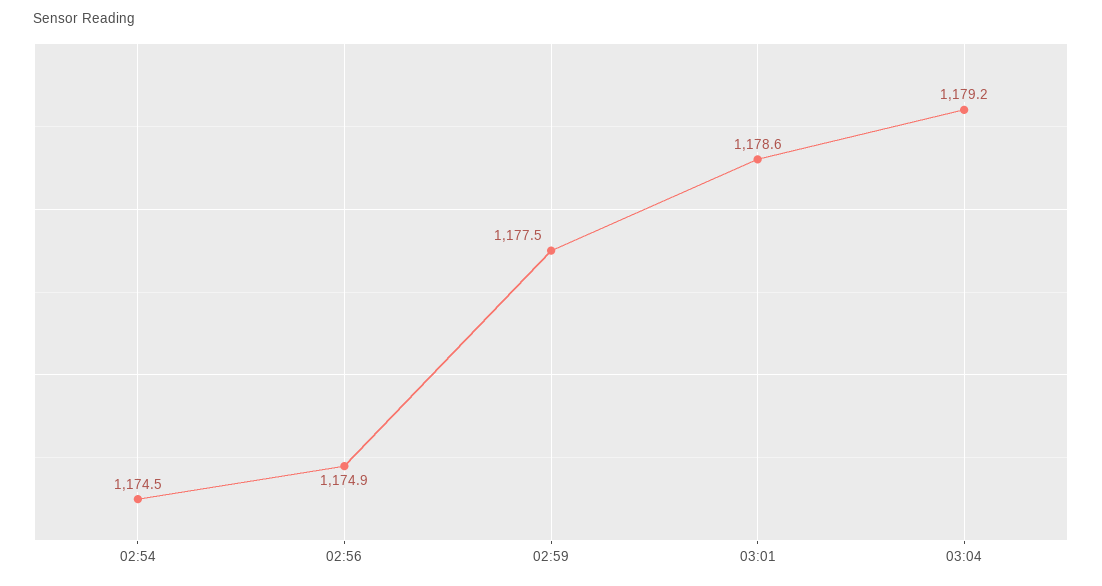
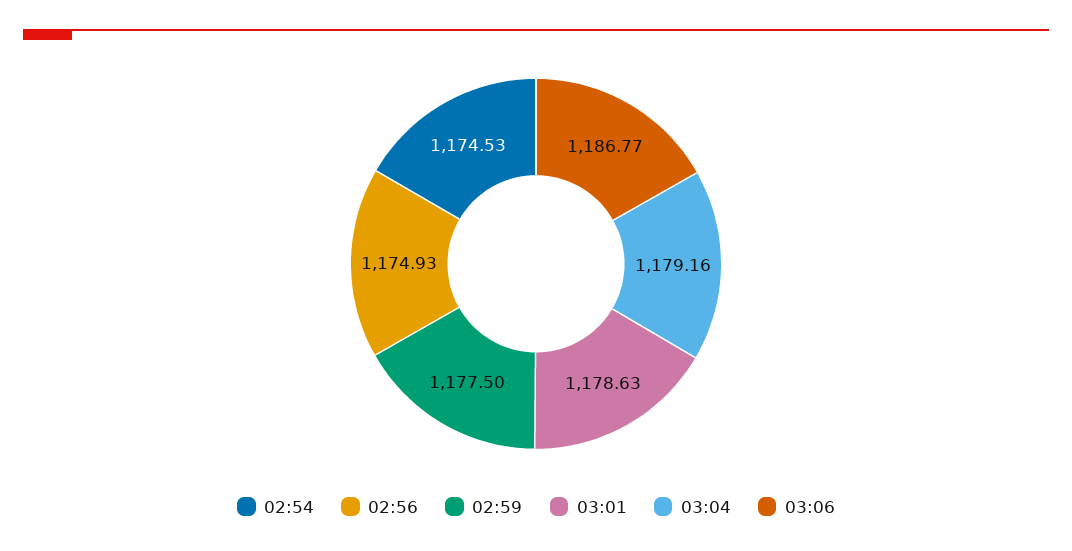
03:06: none -> 1186.77

